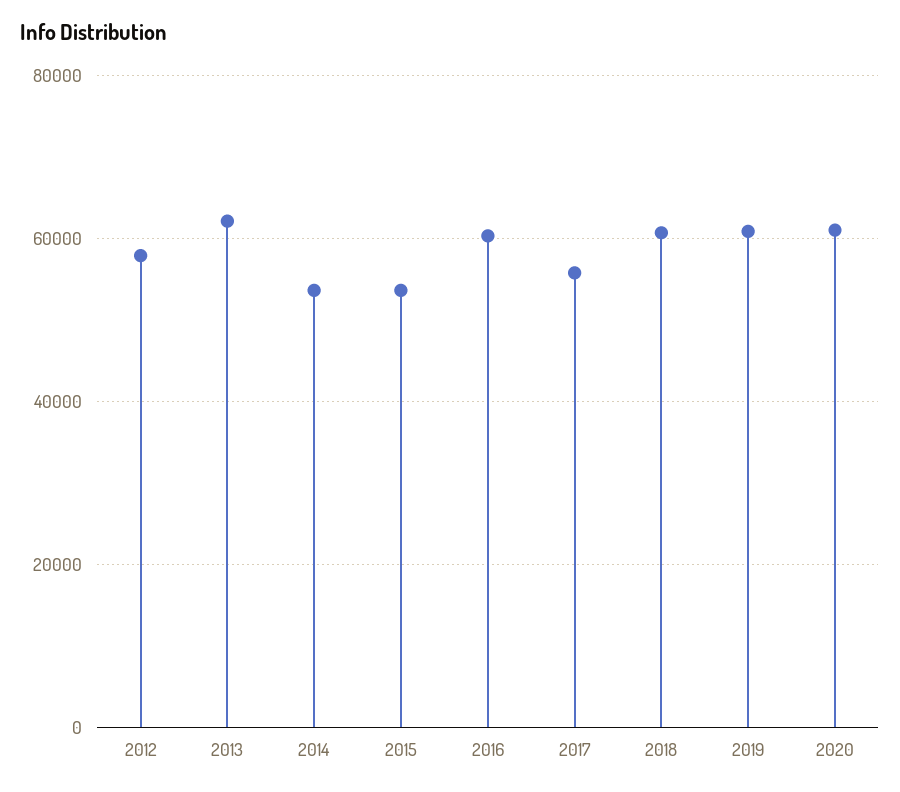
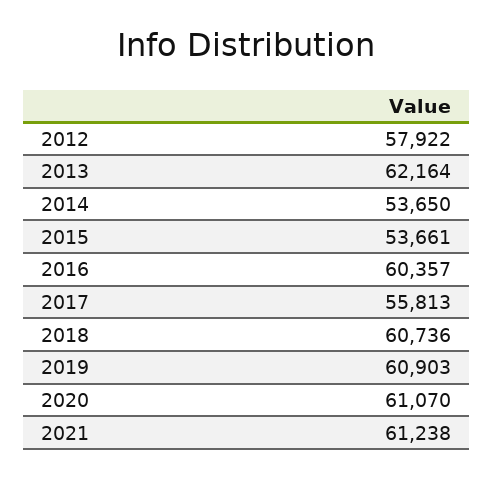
2021: none -> 61238

